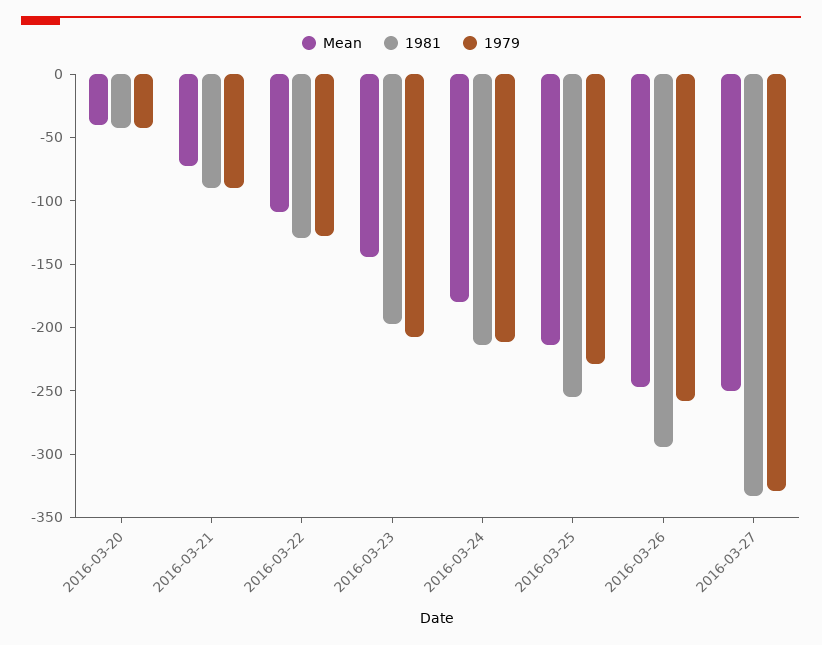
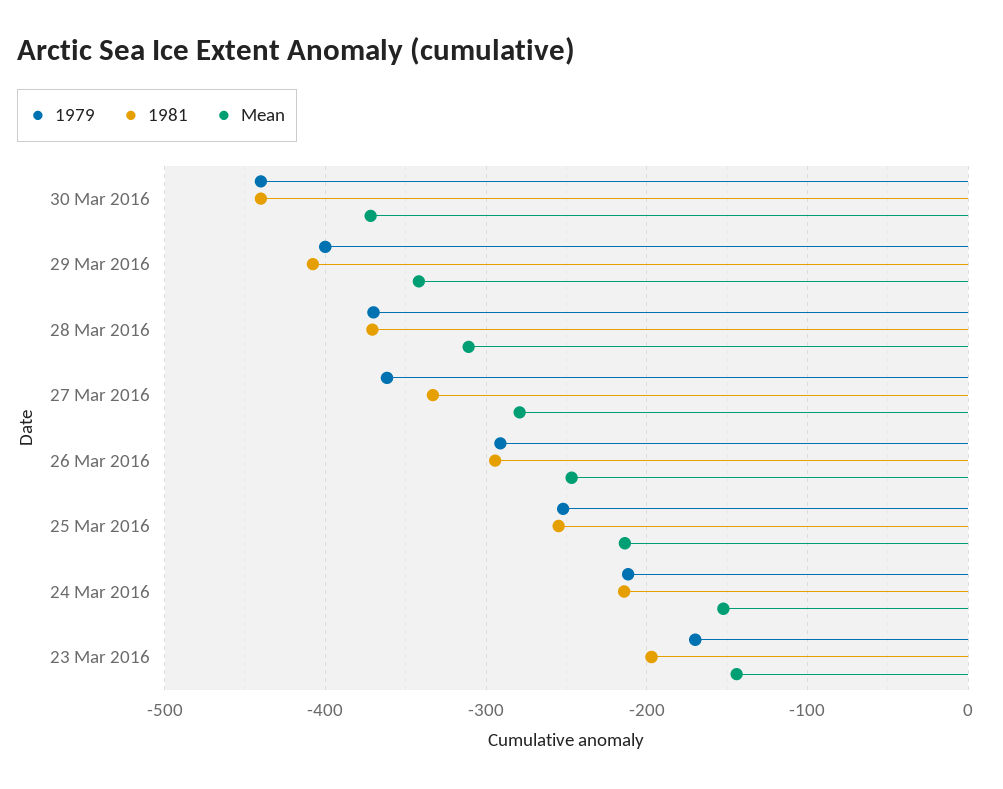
Mean, 2016-03-20: -40 -> none
1981, 2016-03-20: -40 -> none
1979, 2016-03-20: -40 -> none
Mean, 2016-03-21: -70 -> none
1981, 2016-03-21: -90 -> none
1979, 2016-03-21: -90 -> none
Mean, 2016-03-22: -110 -> none
1981, 2016-03-22: -130 -> none
1979, 2016-03-22: -130 -> none
1979, 2016-03-23: -210 -> -170
Mean, 2016-03-24: -180 -> -150
1979, 2016-03-25: -230 -> -250
1979, 2016-03-26: -260 -> -290
Mean, 2016-03-27: -250 -> -280
1979, 2016-03-27: -330 -> -360
1979, 30 Mar 2016: none -> -440
1981, 30 Mar 2016: none -> -440
Mean, 30 Mar 2016: none -> -370
1979, 29 Mar 2016: none -> -400
1981, 29 Mar 2016: none -> -410
Mean, 29 Mar 2016: none -> -340
1979, 28 Mar 2016: none -> -370
1981, 28 Mar 2016: none -> -370
Mean, 28 Mar 2016: none -> -310

